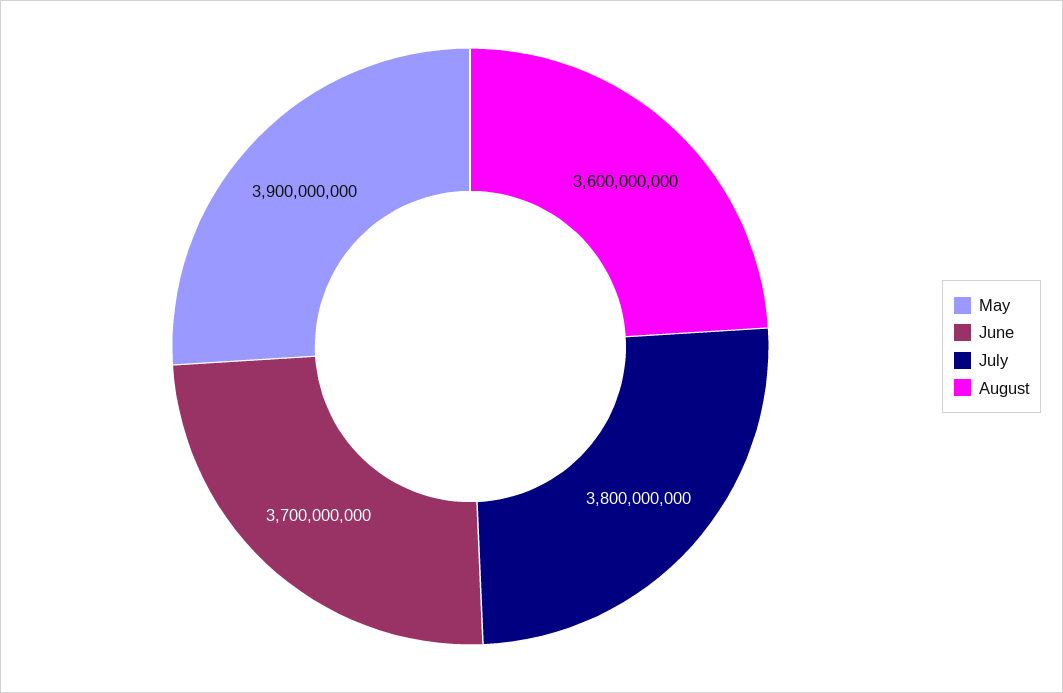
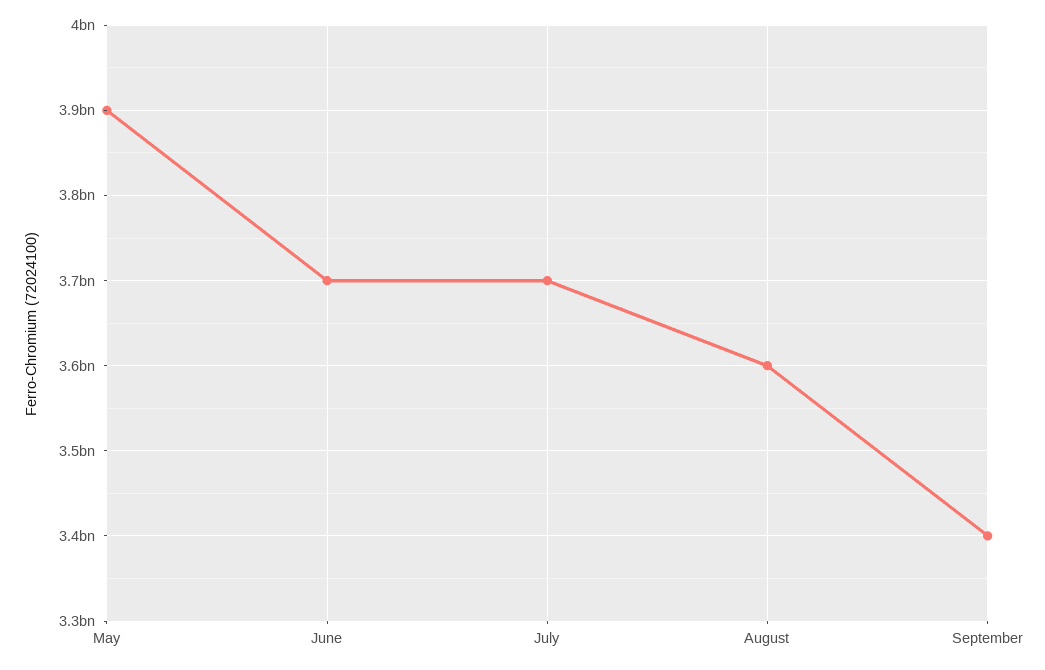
July: 3800000000 -> 3700000000
September: none -> 3400000000

